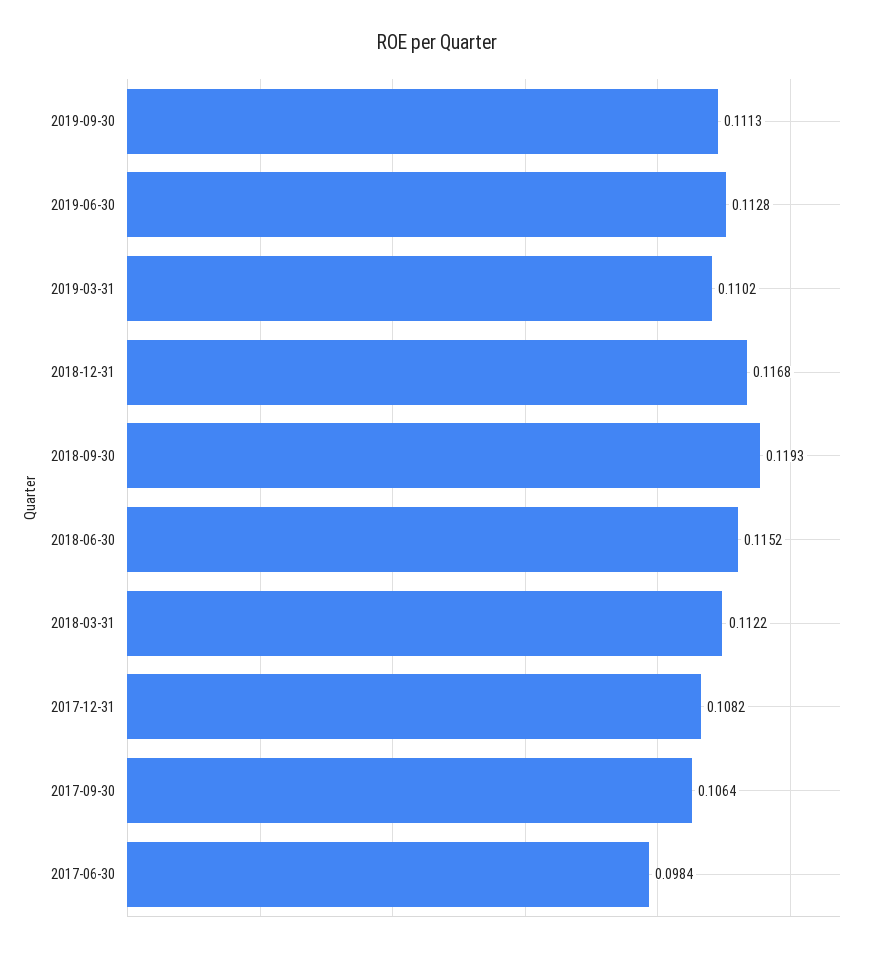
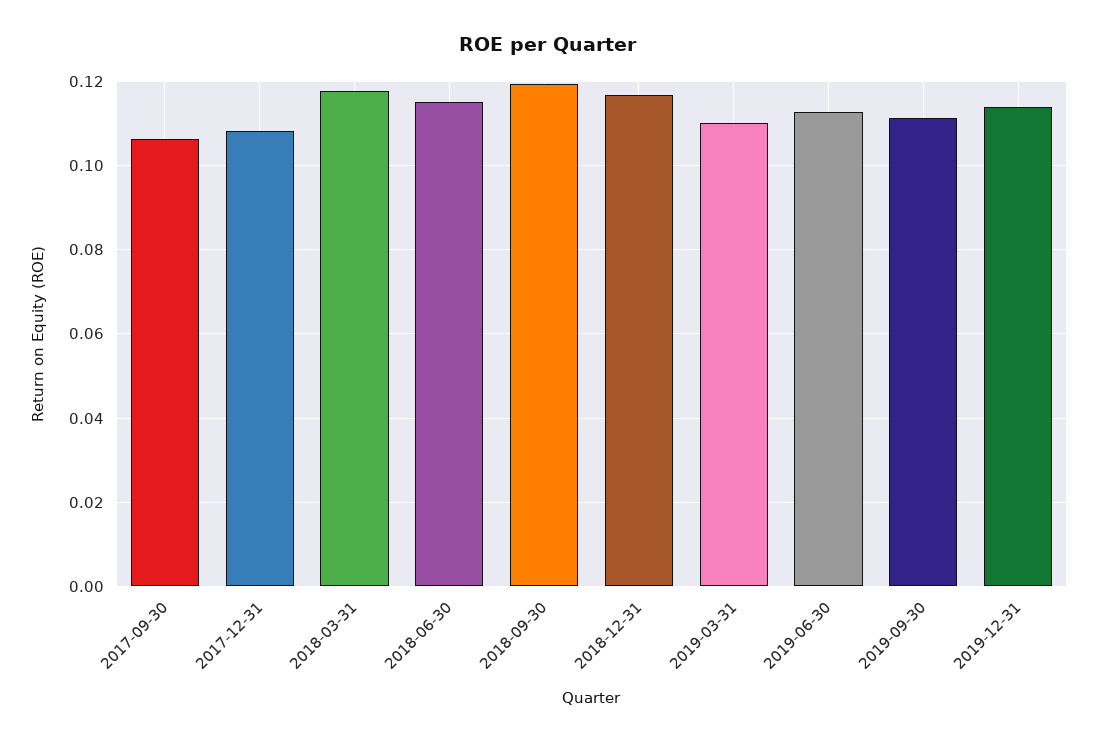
2018-03-31: 0.1122 -> 0.118
2017-06-30: 0.0984 -> none
2019-12-31: none -> 0.114

